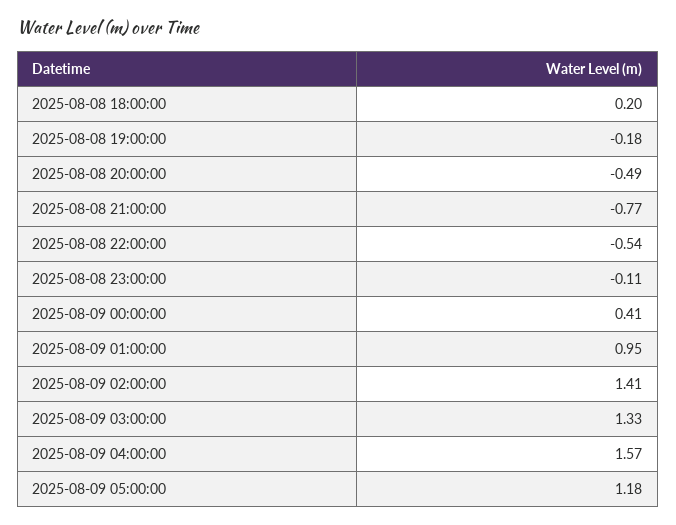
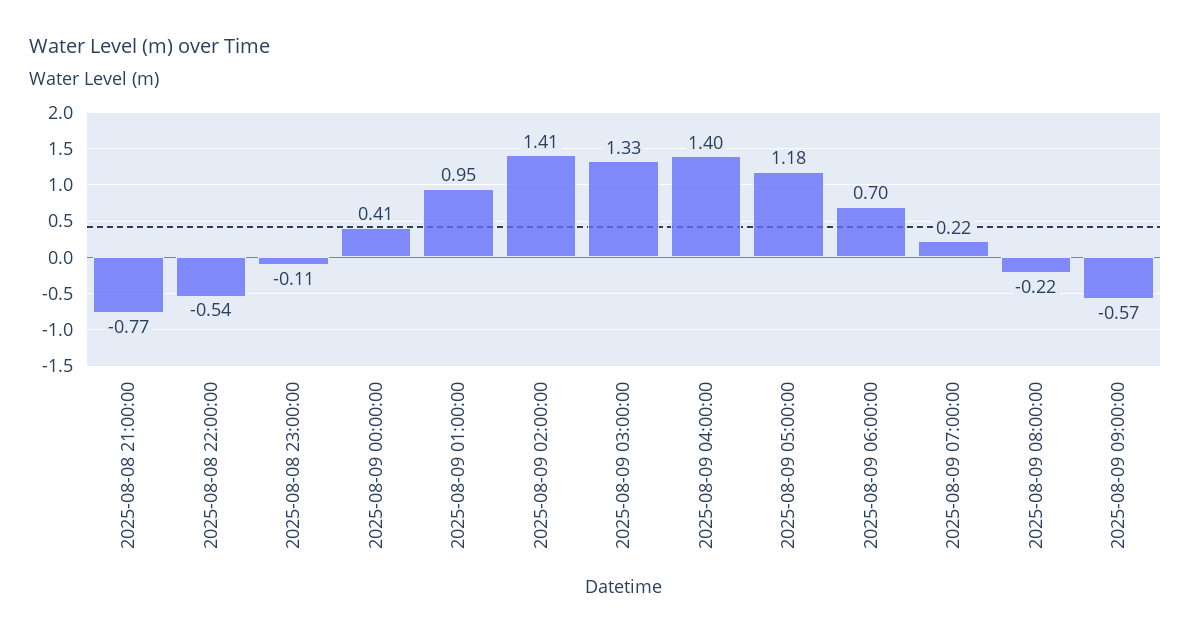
2025-08-08 18:00:00: 0.2 -> none
2025-08-08 19:00:00: -0.18 -> none
2025-08-08 20:00:00: -0.49 -> none
2025-08-09 04:00:00: 1.57 -> 1.4
2025-08-09 06:00:00: none -> 0.7
2025-08-09 07:00:00: none -> 0.22
2025-08-09 08:00:00: none -> -0.22
2025-08-09 09:00:00: none -> -0.57

